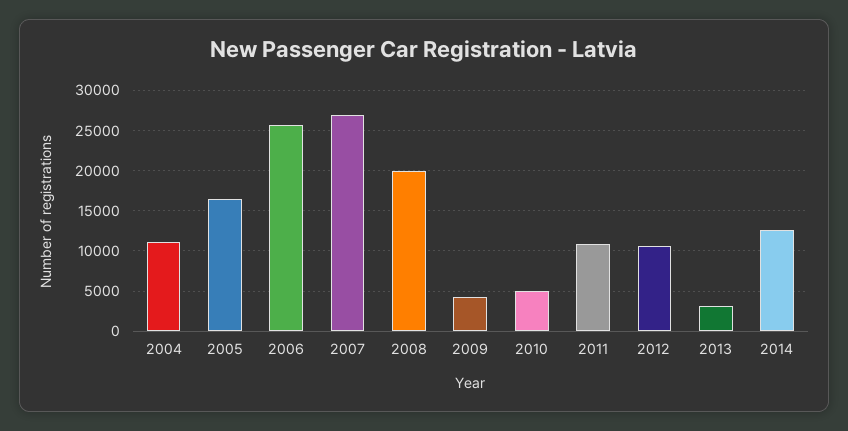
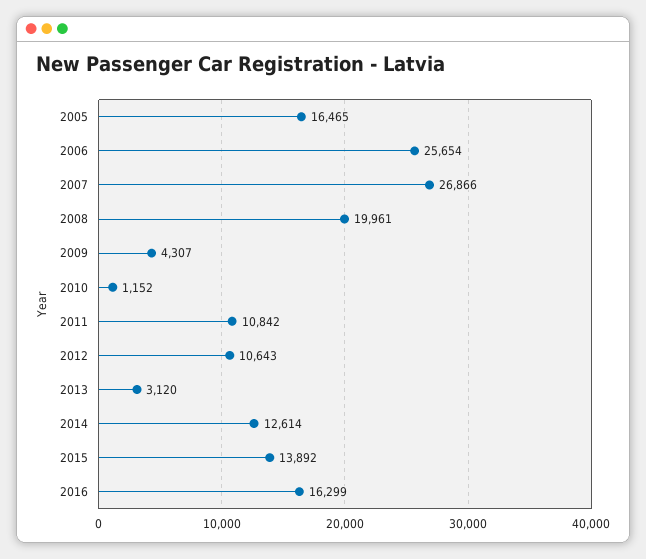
2004: 11000 -> none
2010: 5000 -> 1152
2015: none -> 13892
2016: none -> 16299

